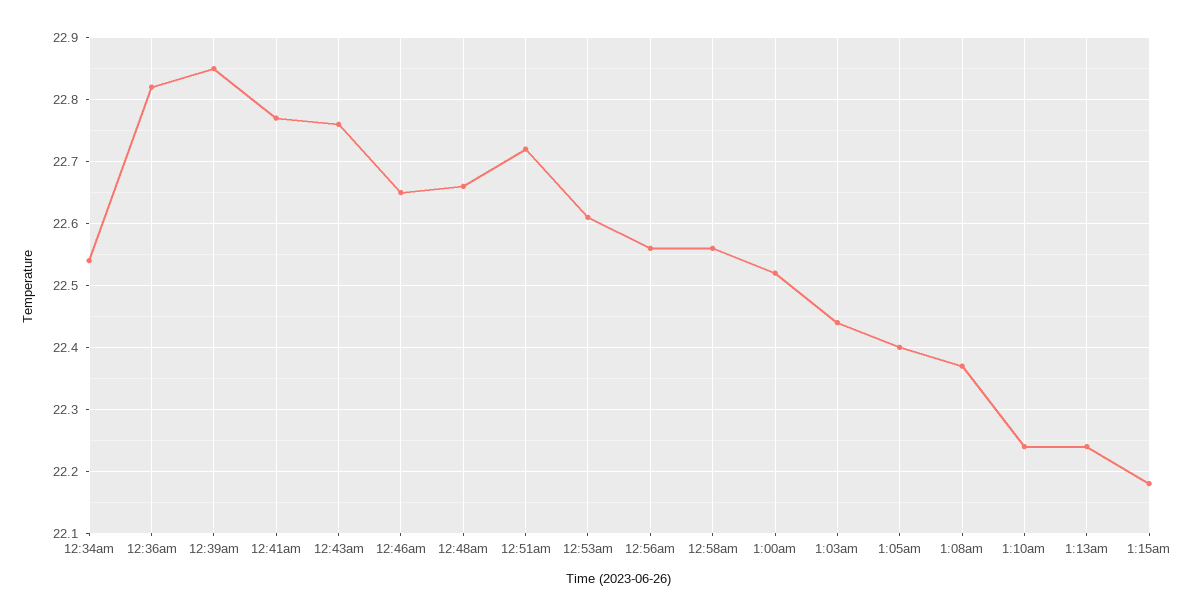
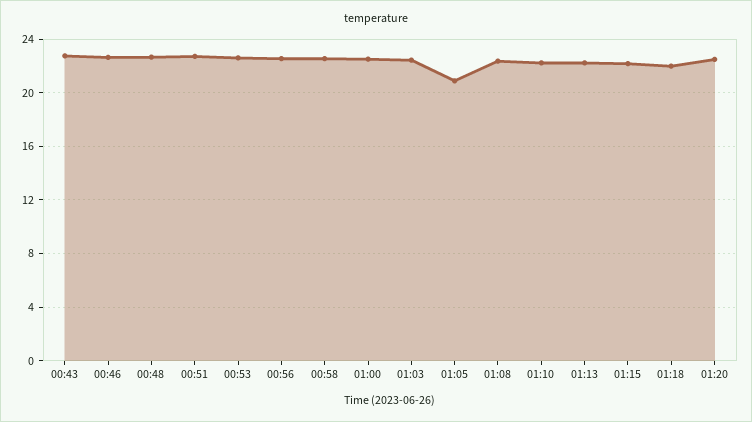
12:34am: 22.54 -> none
12:36am: 22.82 -> none
12:39am: 22.85 -> none
12:41am: 22.77 -> none
1:05am: 22.4 -> 21
01:18: none -> 22
01:20: none -> 22.5

